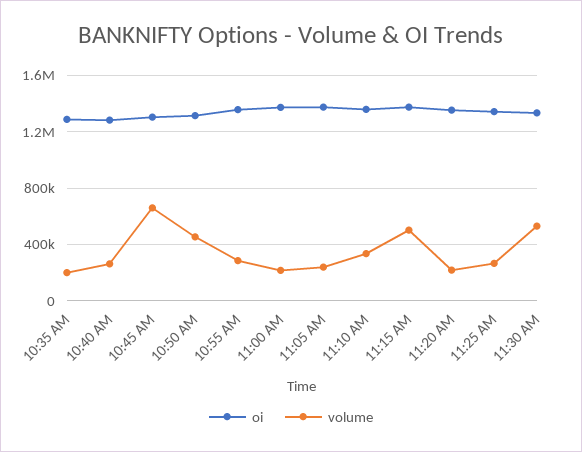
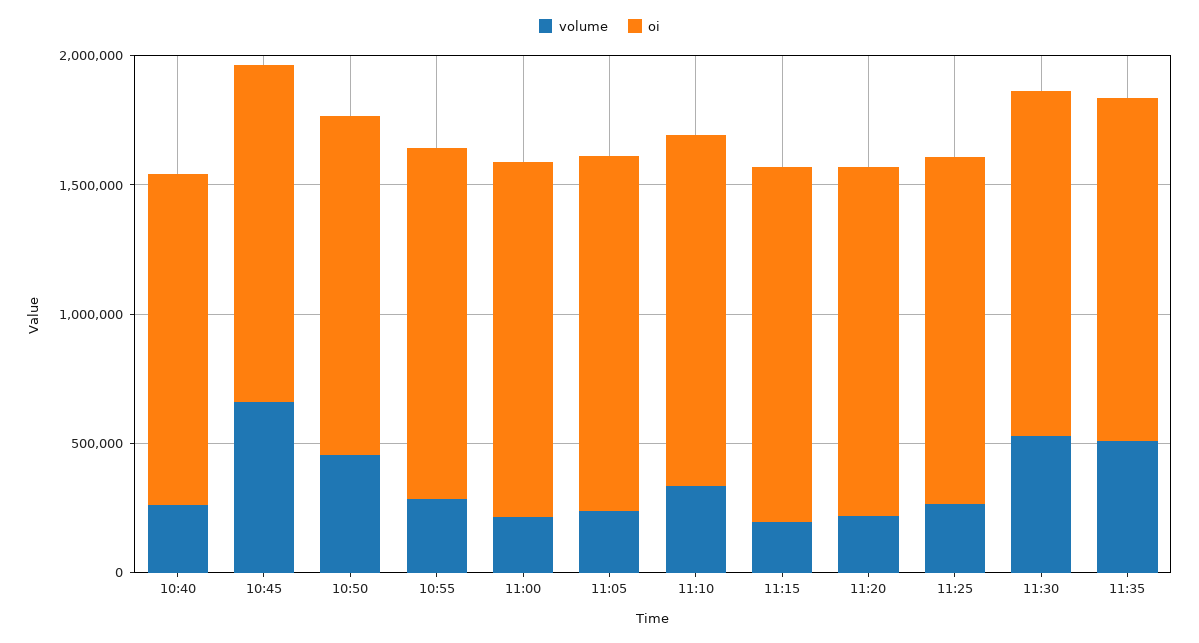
oi, 10:35 AM: 1300000 -> none
volume, 10:35 AM: 200000 -> none
volume, 11:15 AM: 500000 -> 200000
volume, 11:35: none -> 500000
oi, 11:35: none -> 1300000

